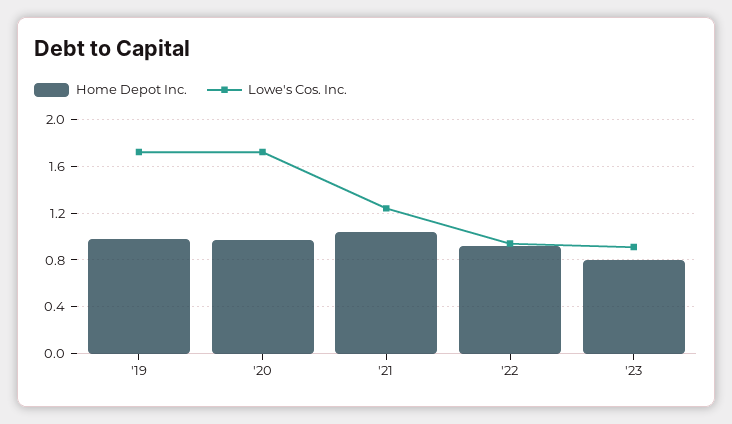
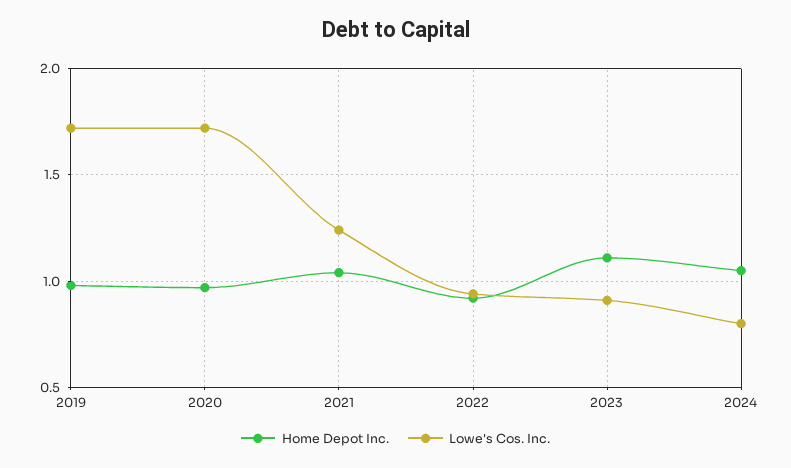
Home Depot Inc., '23: 0.8 -> 1.1
Home Depot Inc., 2024: none -> 1.05
Lowe's Cos. Inc., 2024: none -> 0.8

